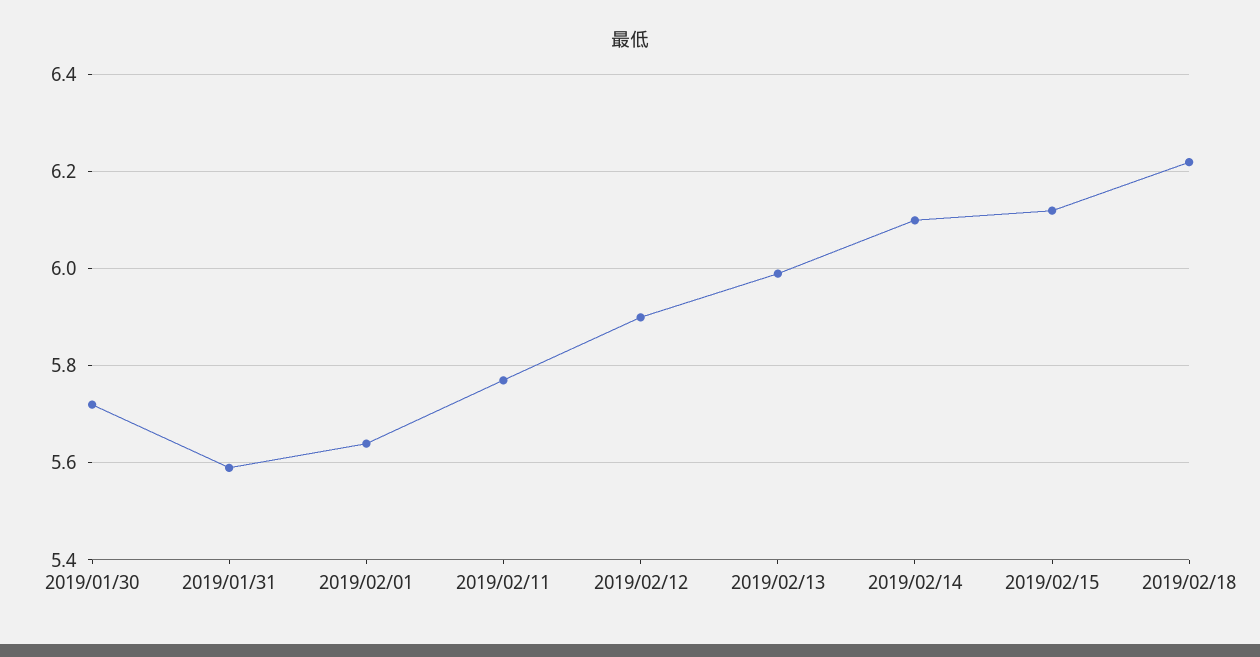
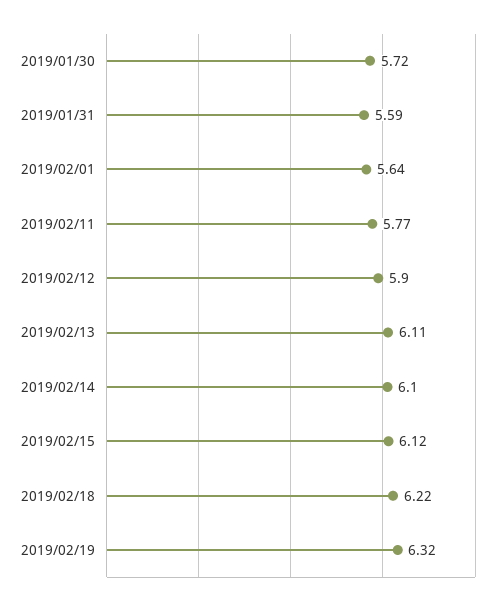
2019/02/13: 6 -> 6.11
2019/02/19: none -> 6.32

